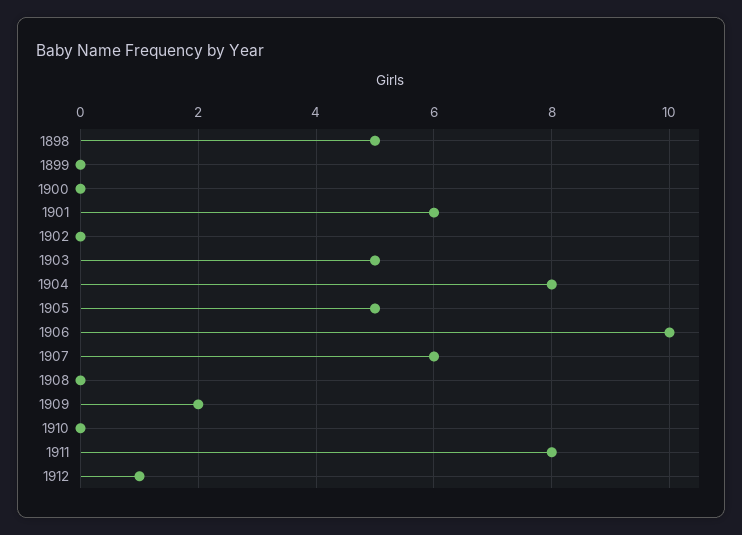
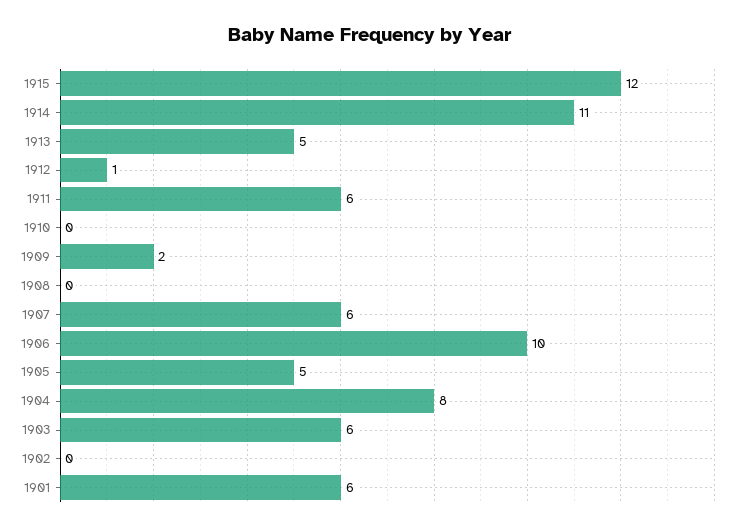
1898: 5 -> none
1899: 0 -> none
1900: 0 -> none
1903: 5 -> 6
1911: 8 -> 6
1915: none -> 12
1914: none -> 11
1913: none -> 5

